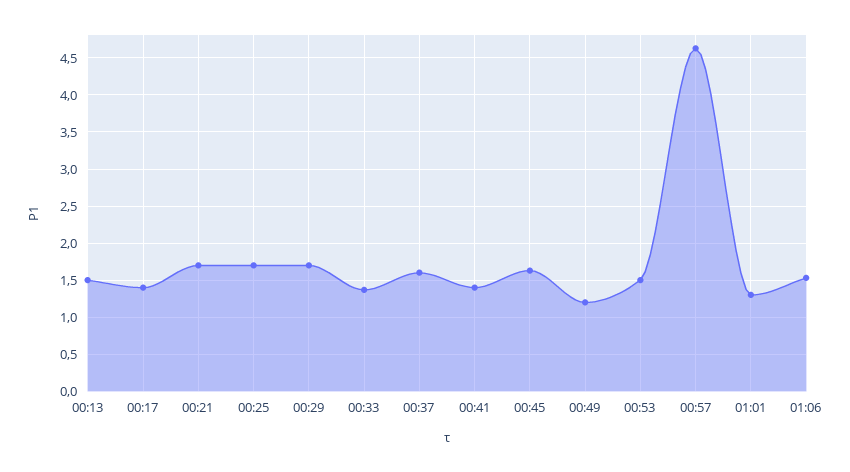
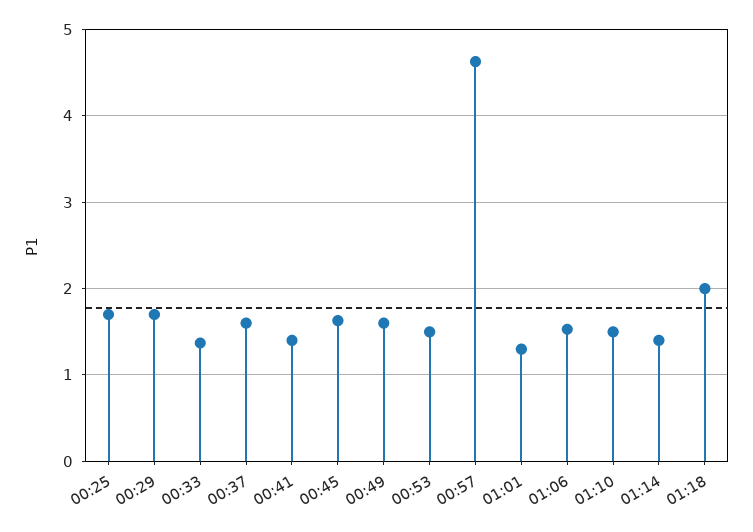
00:13: 1.5 -> none
00:17: 1.4 -> none
00:21: 1.7 -> none
00:49: 1.2 -> 1.6
01:10: none -> 1.5
01:14: none -> 1.4
01:18: none -> 2

